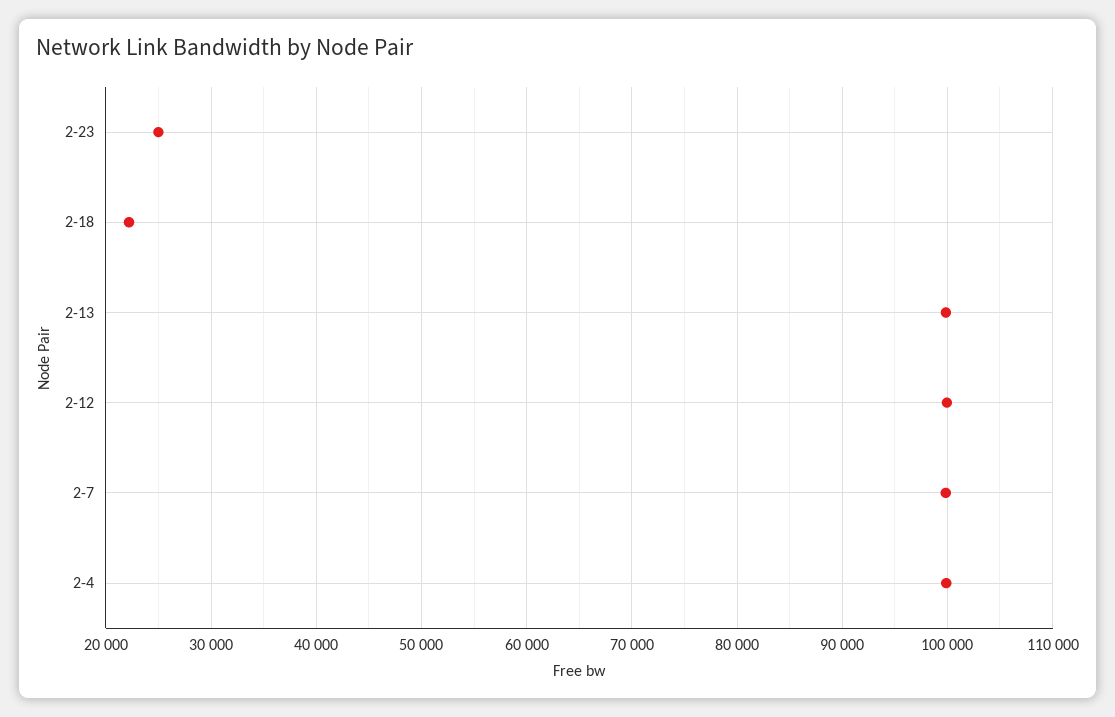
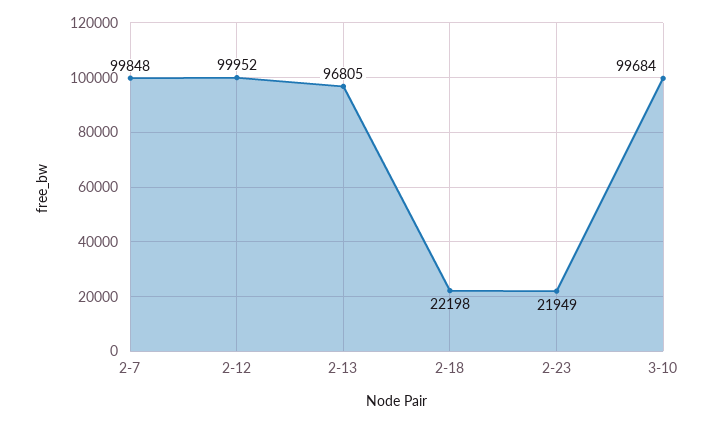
2-23: 25000 -> 21949
2-13: 100000 -> 96805
2-4: 100000 -> none
3-10: none -> 99684

